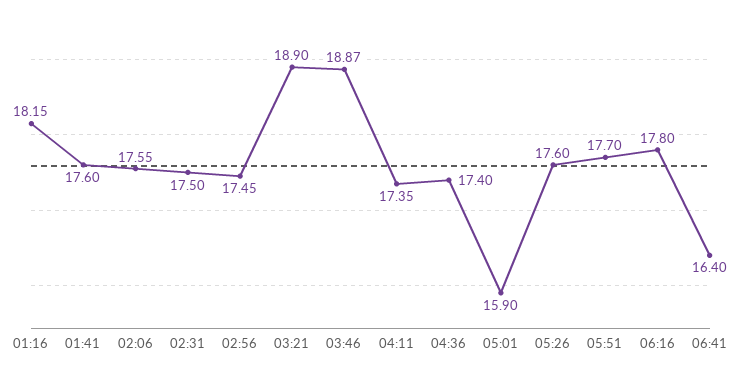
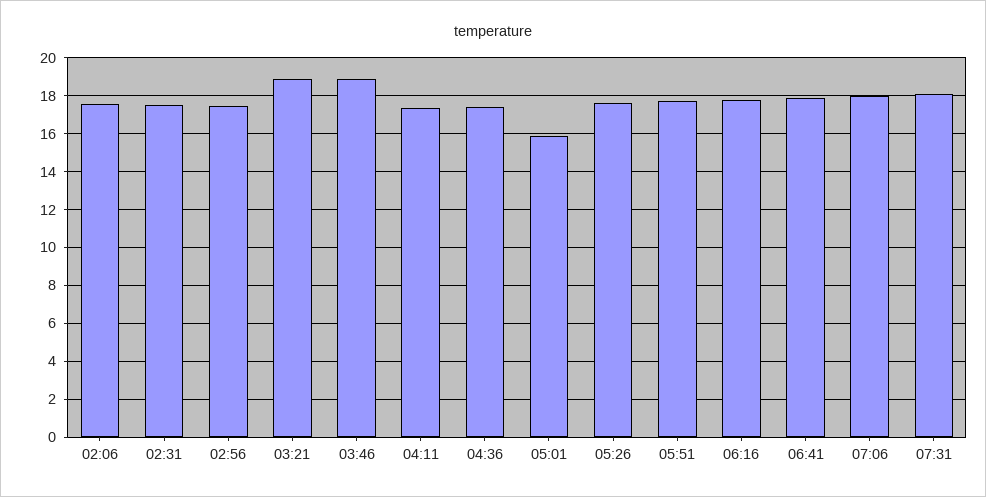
01:16: 18.15 -> none
01:41: 17.6 -> none
06:41: 16.4 -> 18
07:06: none -> 18
07:31: none -> 18

